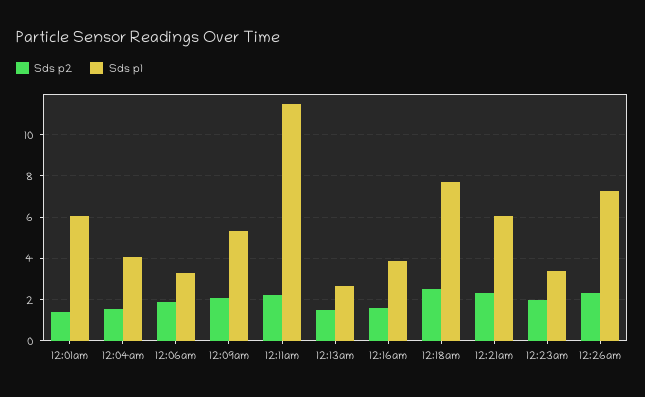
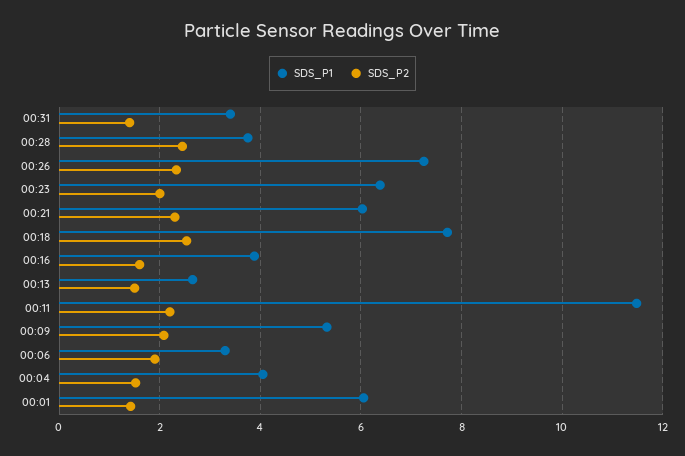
Sds p1, 12:23am: 3.5 -> 6.4
Sds p1, 00:31: none -> 3.4
Sds p2, 00:31: none -> 1.4
Sds p1, 00:28: none -> 3.8
Sds p2, 00:28: none -> 2.4

